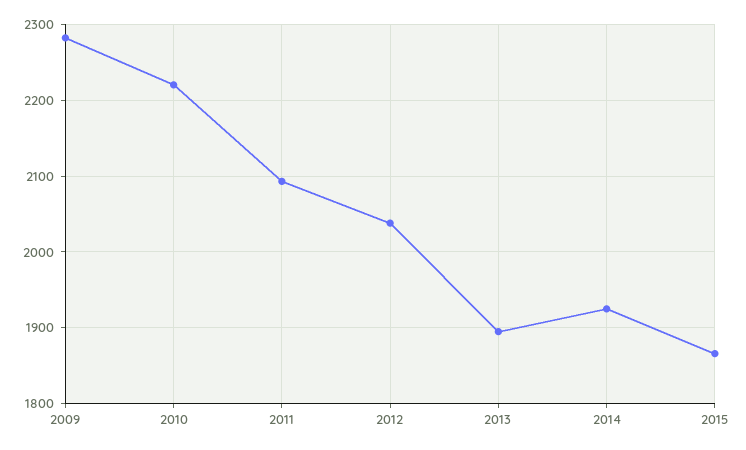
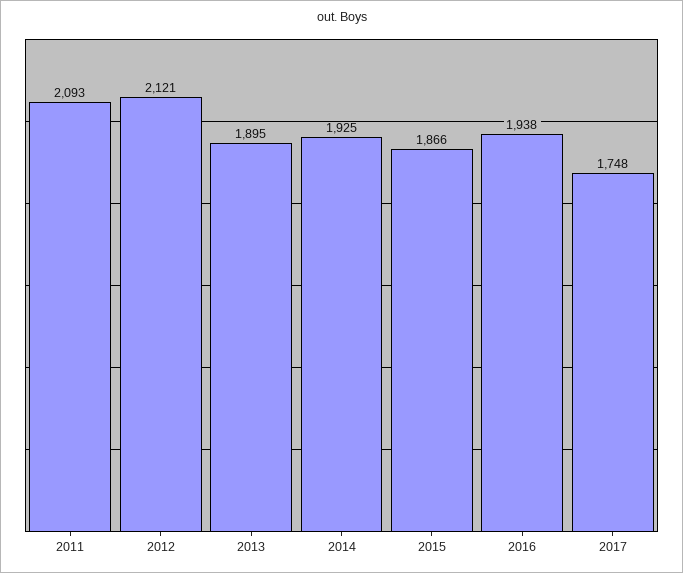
2009: 2280 -> none
2010: 2220 -> none
2012: 2040 -> 2121
2016: none -> 1938
2017: none -> 1748

